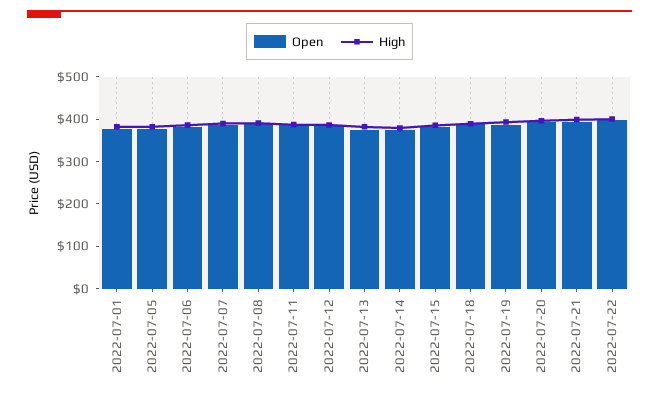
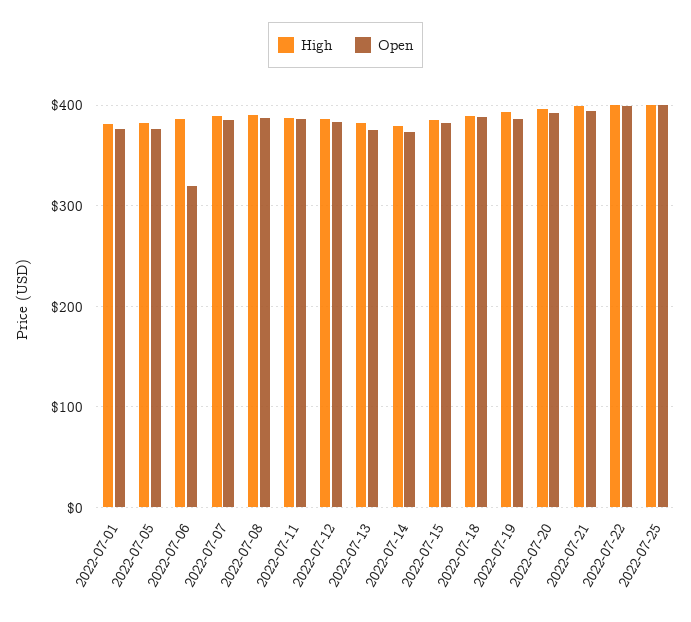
Open, 2022-07-06: 380 -> 320
High, 2022-07-25: none -> 400
Open, 2022-07-25: none -> 400

